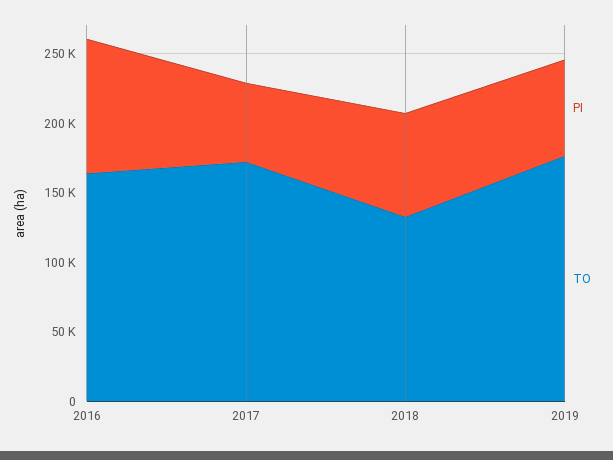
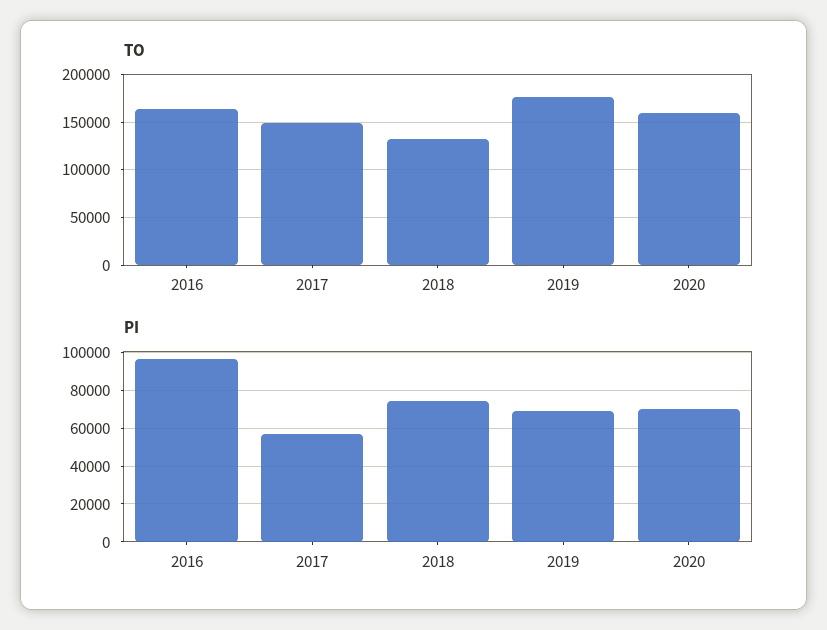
TO, 2017: 170000 -> 150000
TO, 2020: none -> 160000
PI, 2020: none -> 70000

